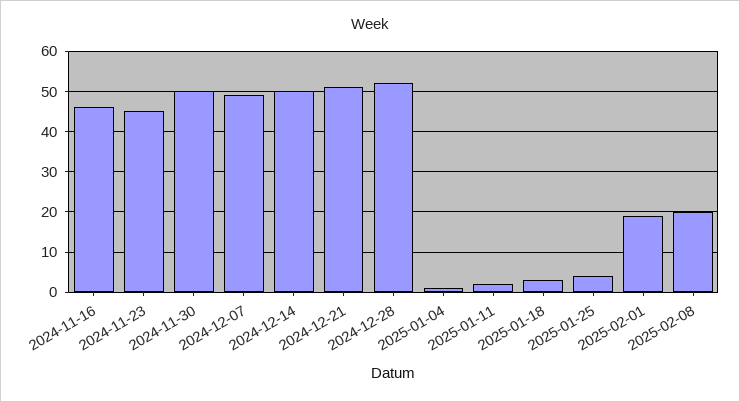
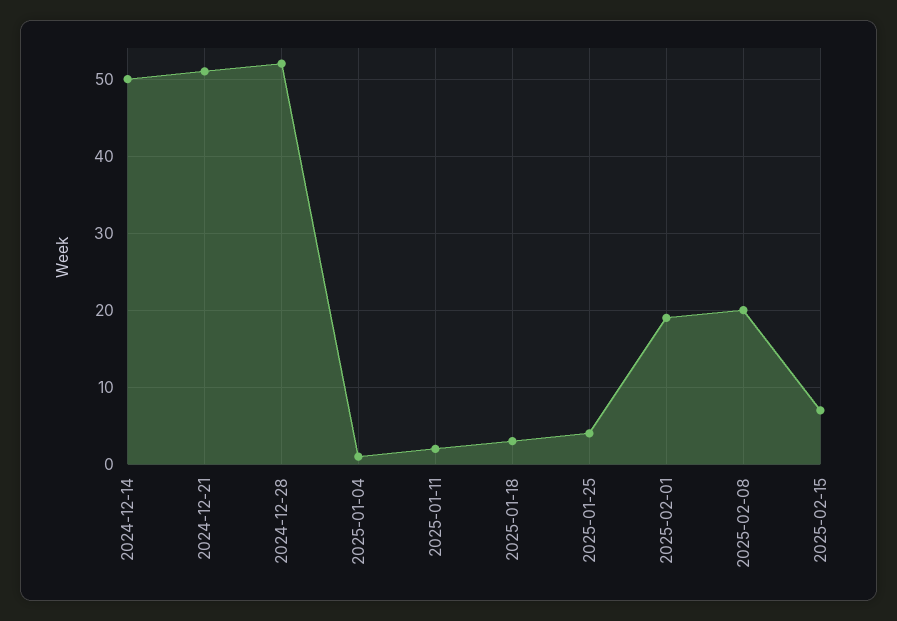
2024-11-16: 45 -> none
2024-11-23: 45 -> none
2024-11-30: 50 -> none
2024-12-07: 50 -> none
2025-02-15: none -> 7

